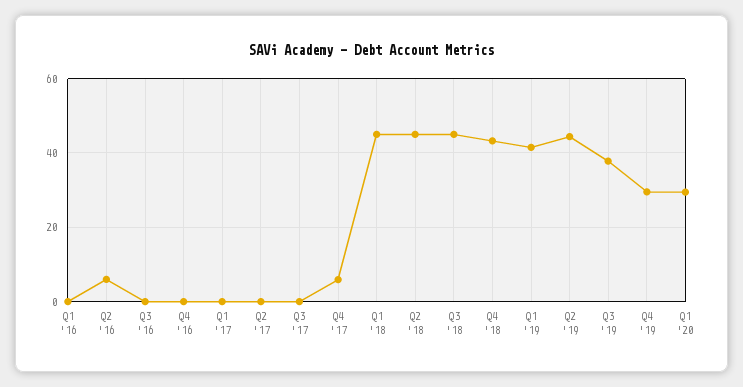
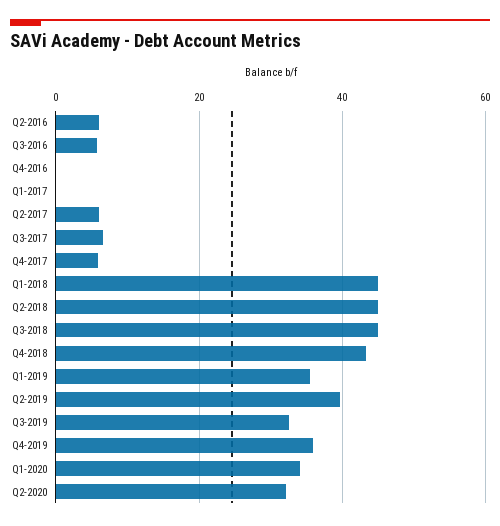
Q1 '16: 0 -> none
Q3 '16: 0 -> 6
Q2 '17: 0 -> 6
Q3 '17: 0 -> 6
Q1 '19: 42 -> 36
Q2 '19: 44 -> 40
Q3 '19: 38 -> 32
Q4 '19: 30 -> 36
Q1 '20: 30 -> 34
Q2-2020: none -> 32

